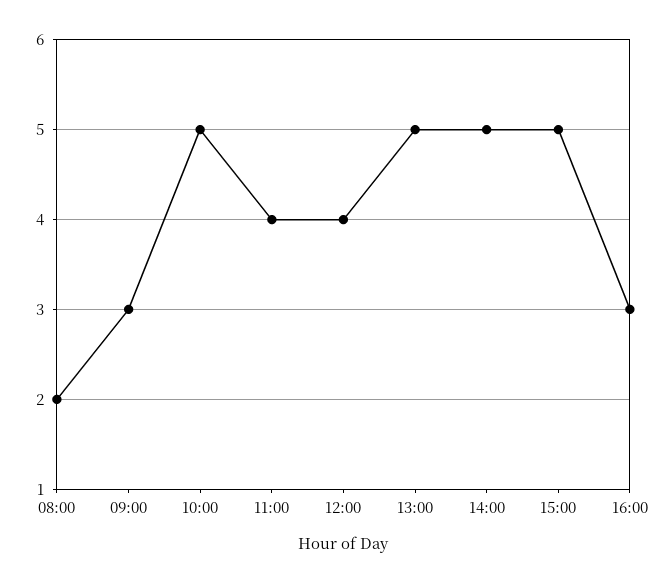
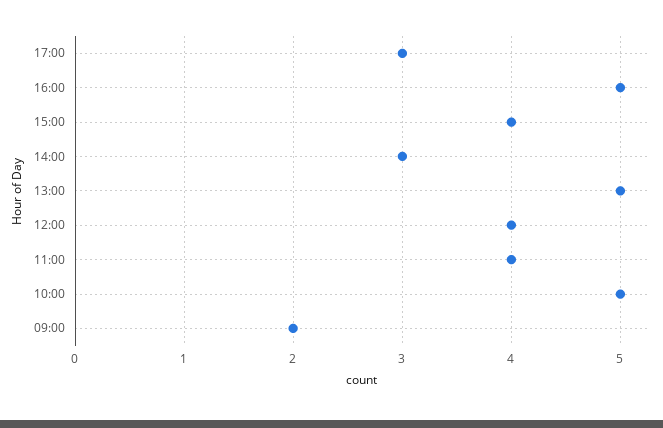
08:00: 2 -> none
09:00: 3 -> 2
14:00: 5 -> 3
15:00: 5 -> 4
16:00: 3 -> 5
17:00: none -> 3

